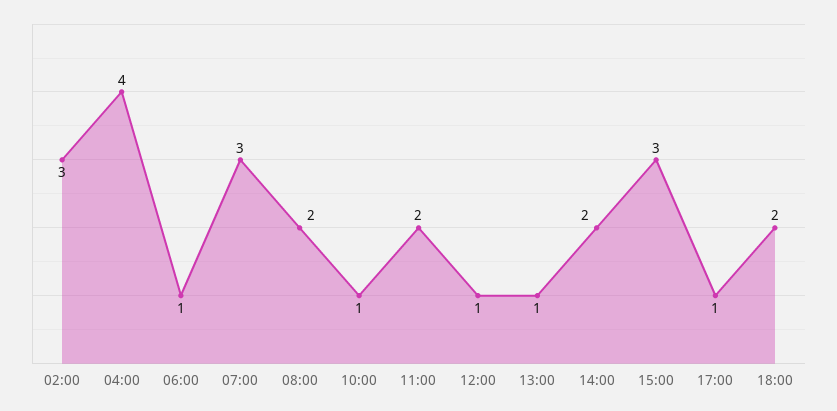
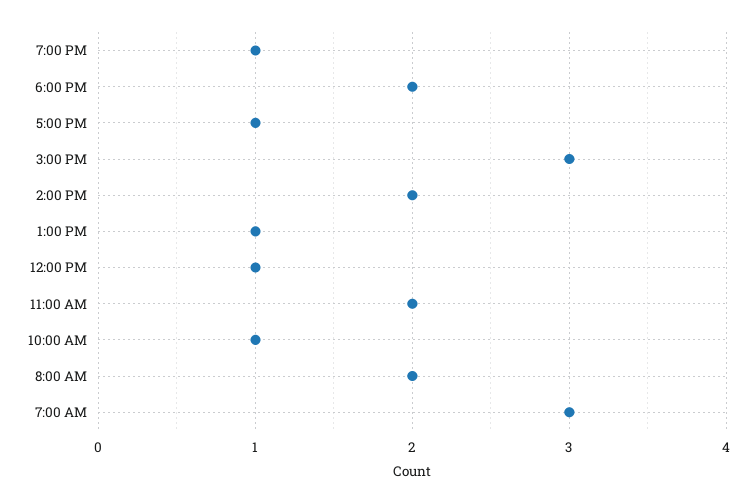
02:00: 3 -> none
04:00: 4 -> none
06:00: 1 -> none
7:00 PM: none -> 1

